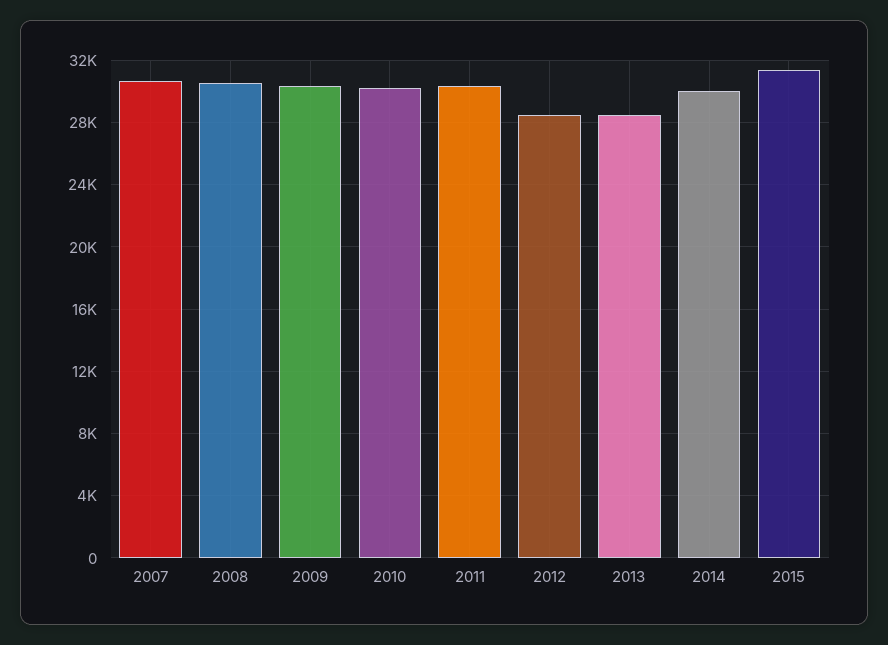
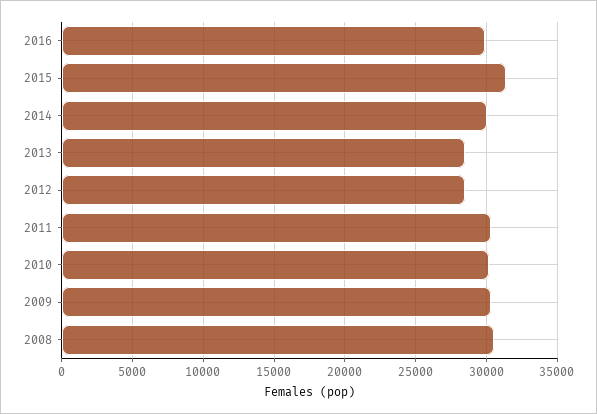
2007: 30500 -> none
2016: none -> 30000

